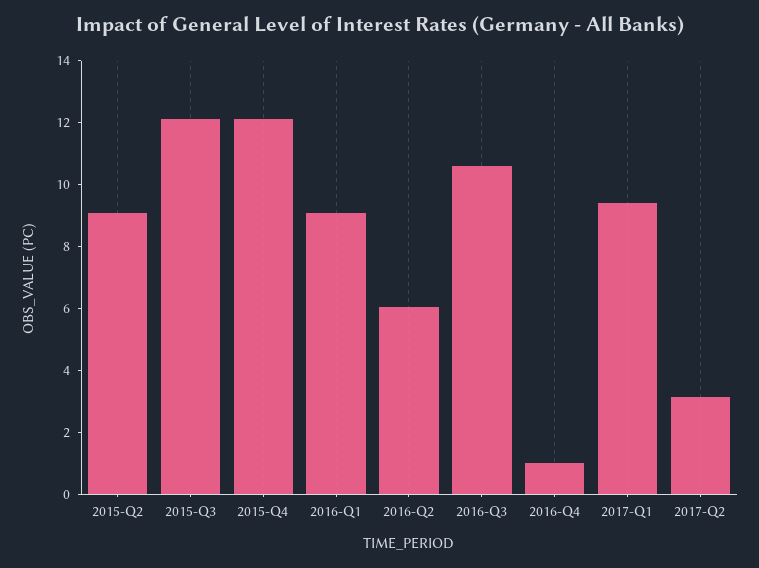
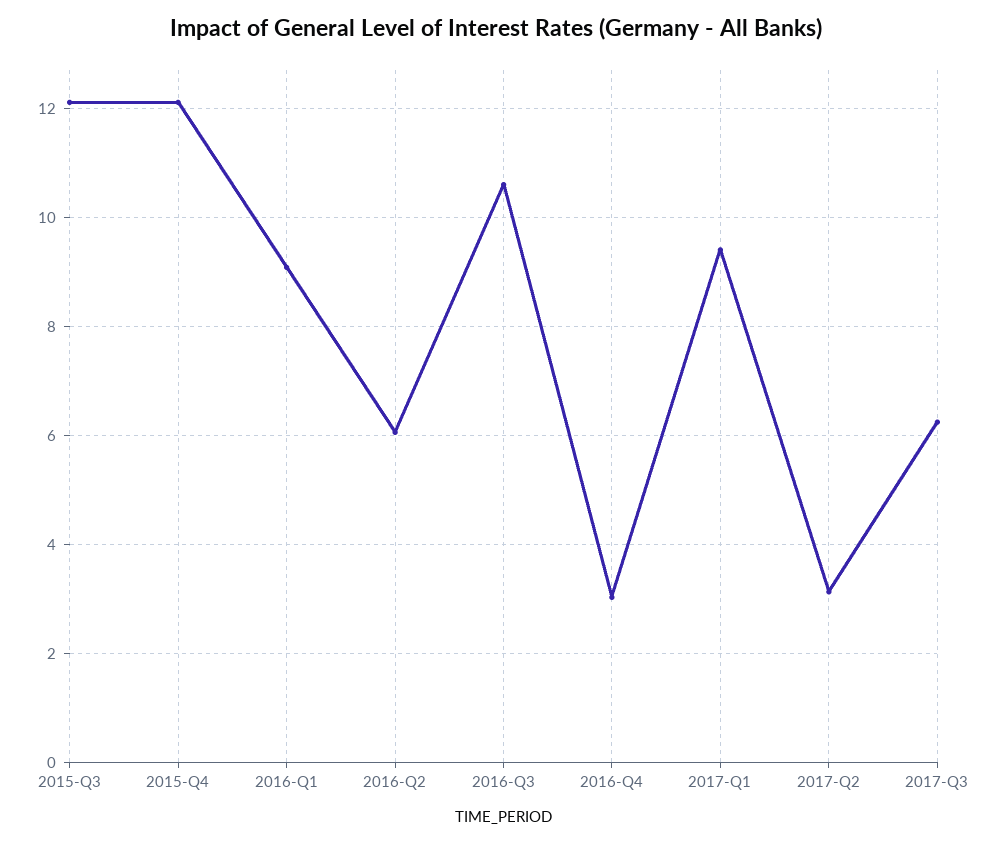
2015-Q2: 9 -> none
2016-Q4: 1 -> 3
2017-Q3: none -> 6.2

